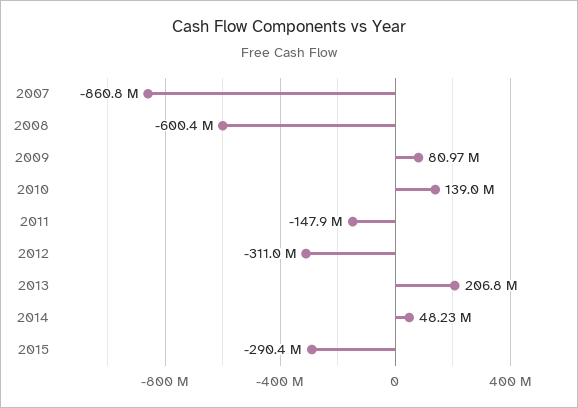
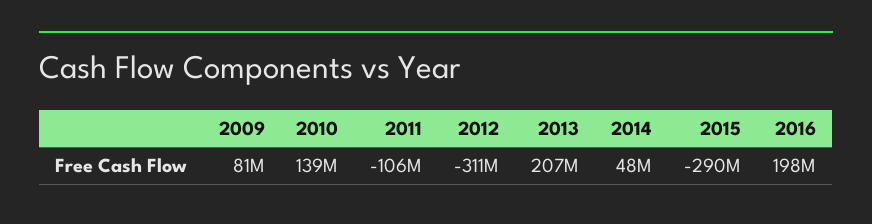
2007: -860800000 -> none
2008: -600400000 -> none
2011: -147900000 -> -106000000
2016: none -> 198000000

